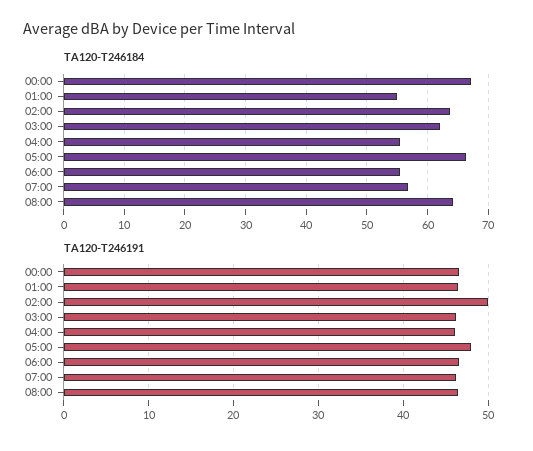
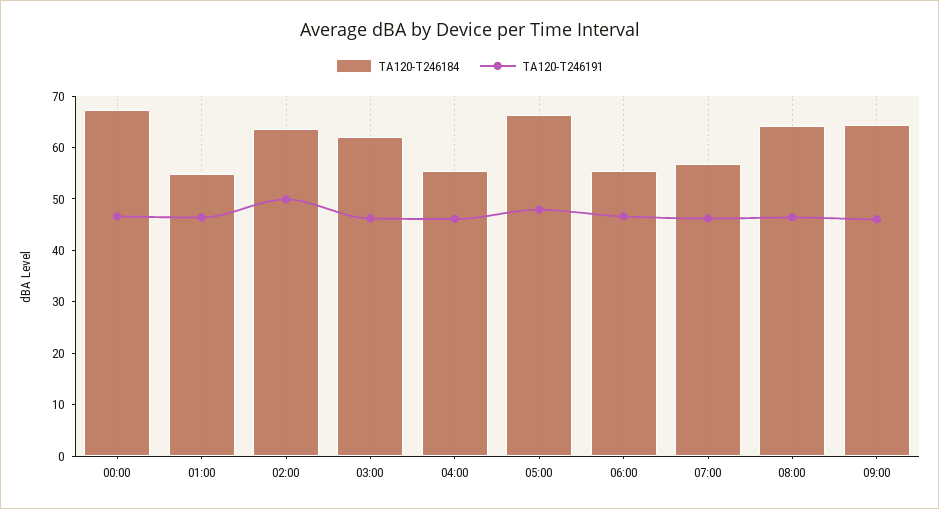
TA120-T246184, 09:00: none -> 64
TA120-T246191, 09:00: none -> 46

